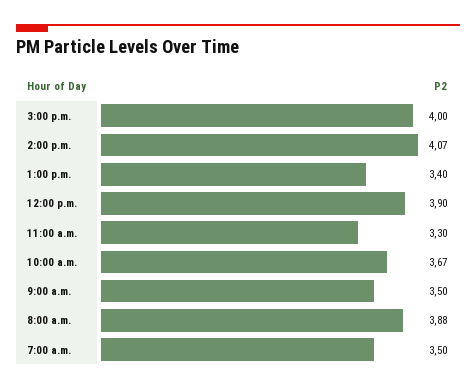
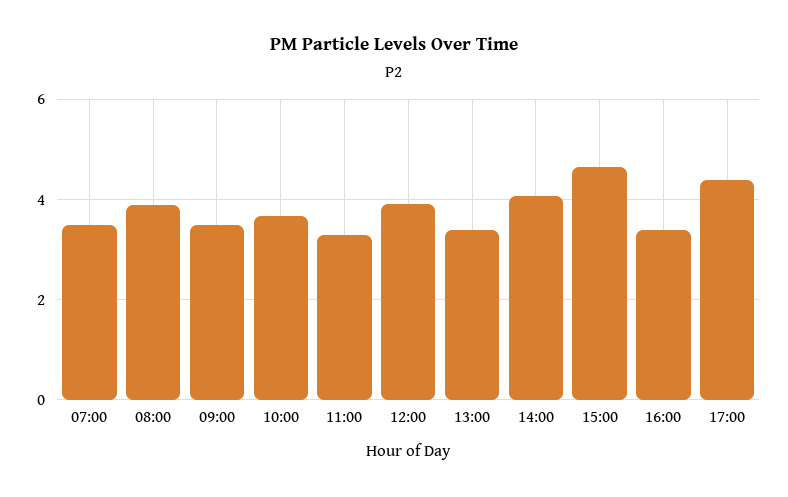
3:00 p.m.: 4 -> 4.6
16:00: none -> 3.4
17:00: none -> 4.4

